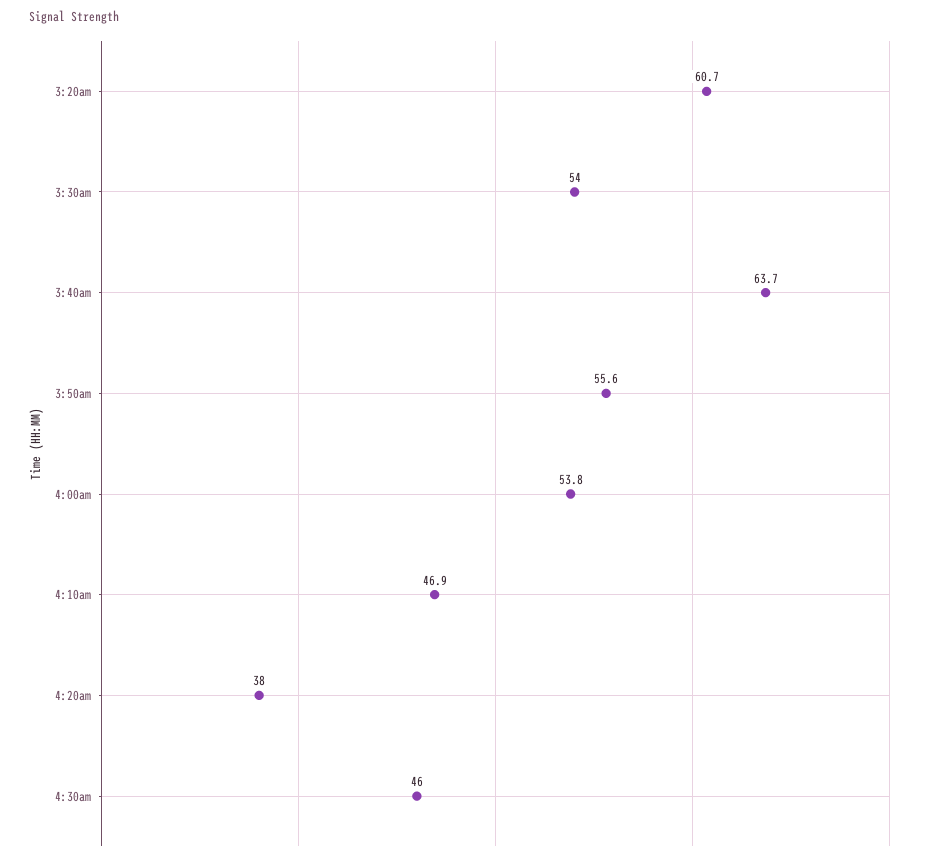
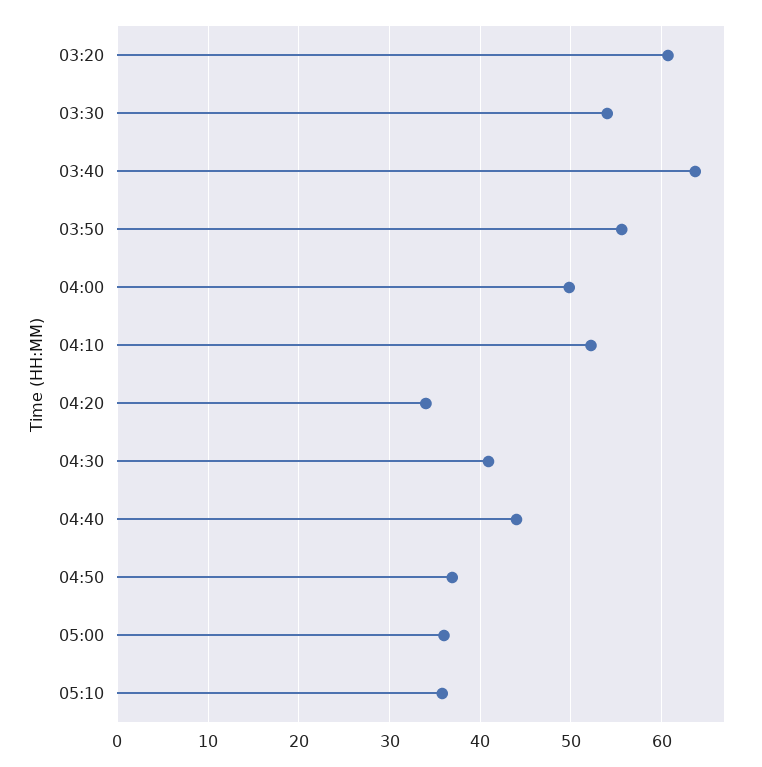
4:00am: 53.8 -> 50
4:10am: 46.9 -> 52
4:20am: 38 -> 34
4:30am: 46 -> 41
04:40: none -> 44
04:50: none -> 37
05:00: none -> 36
05:10: none -> 36

